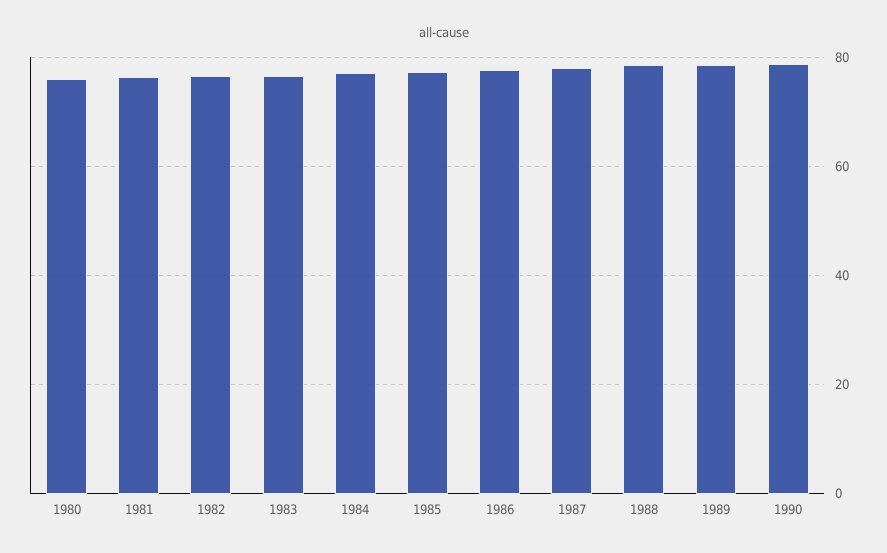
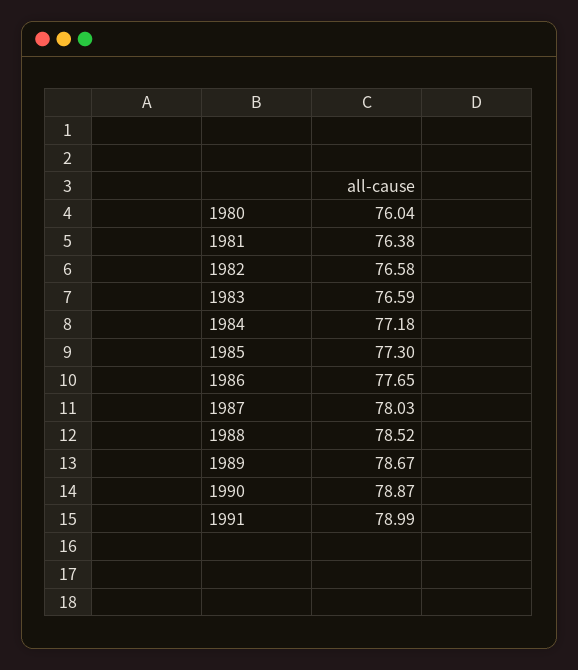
1991: none -> 78.99

